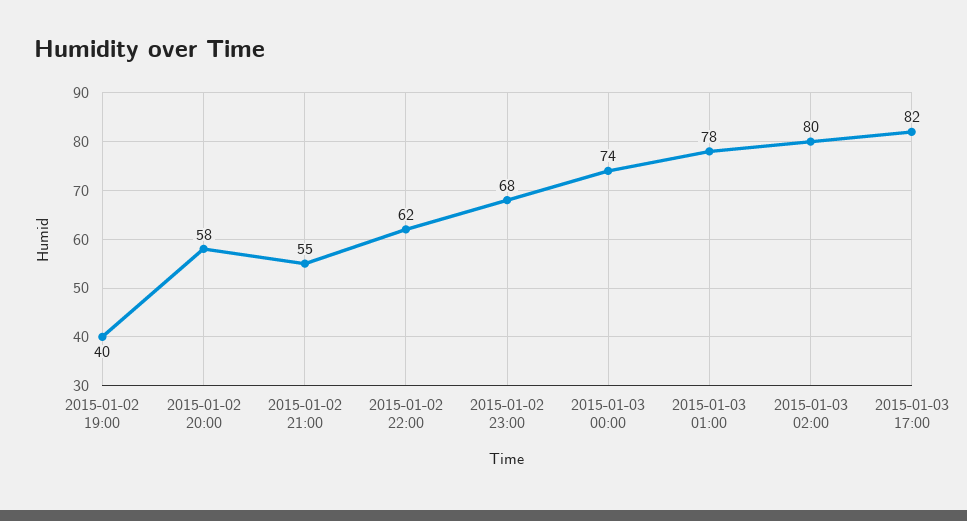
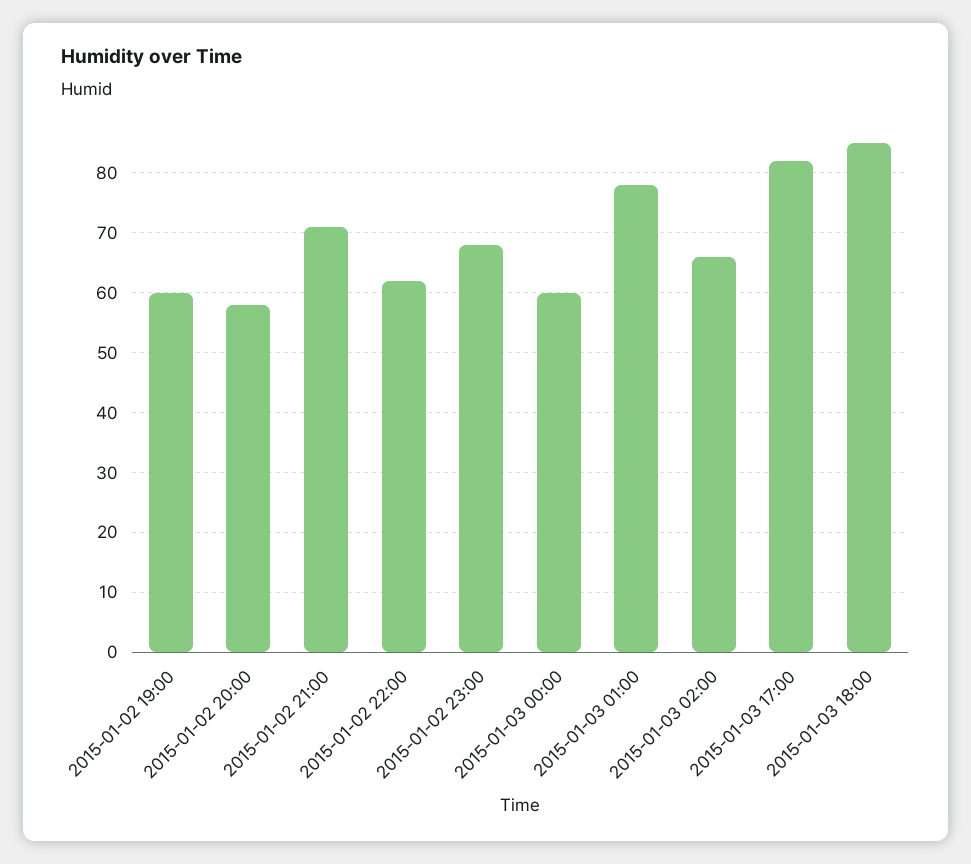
2015-01-02 19:00: 40 -> 60
2015-01-02 21:00: 55 -> 70
2015-01-03 00:00: 74 -> 60
2015-01-03 02:00: 80 -> 65
2015-01-03 18:00: none -> 85

